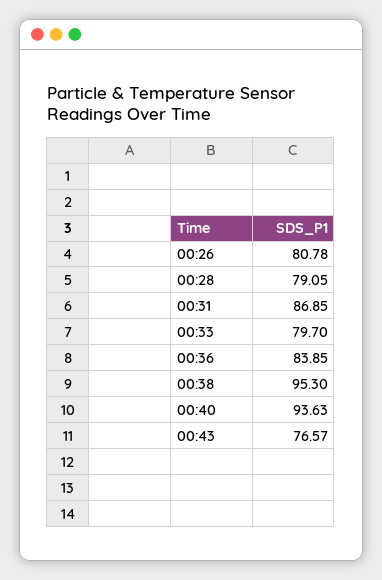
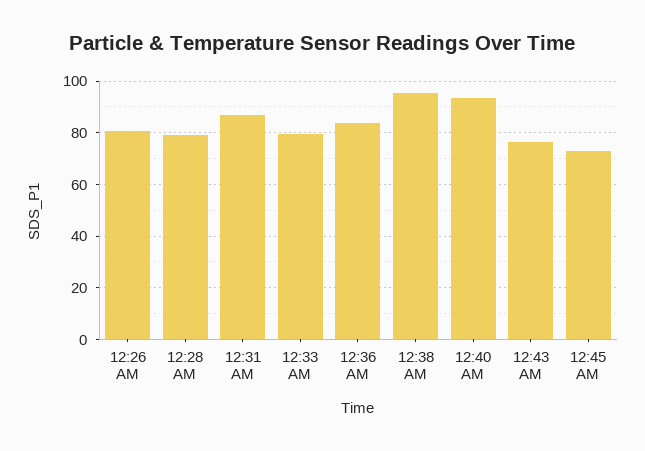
12:45 AM: none -> 72.5

